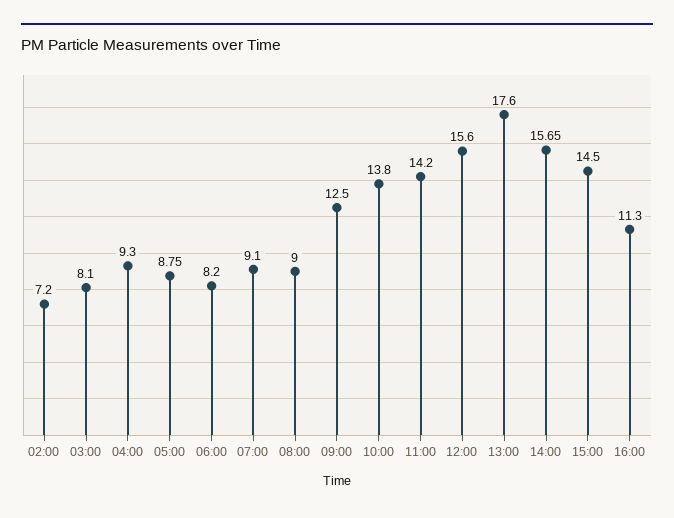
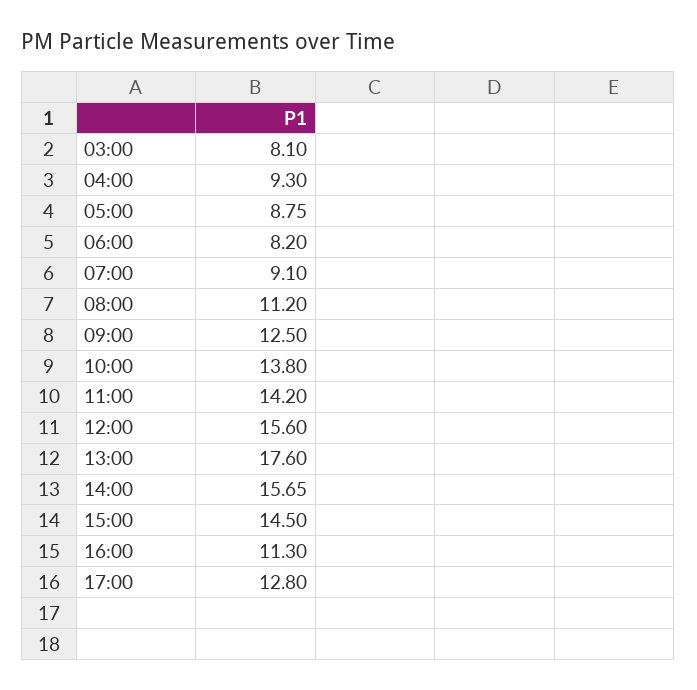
02:00: 7.2 -> none
08:00: 9 -> 11.2
17:00: none -> 12.8

